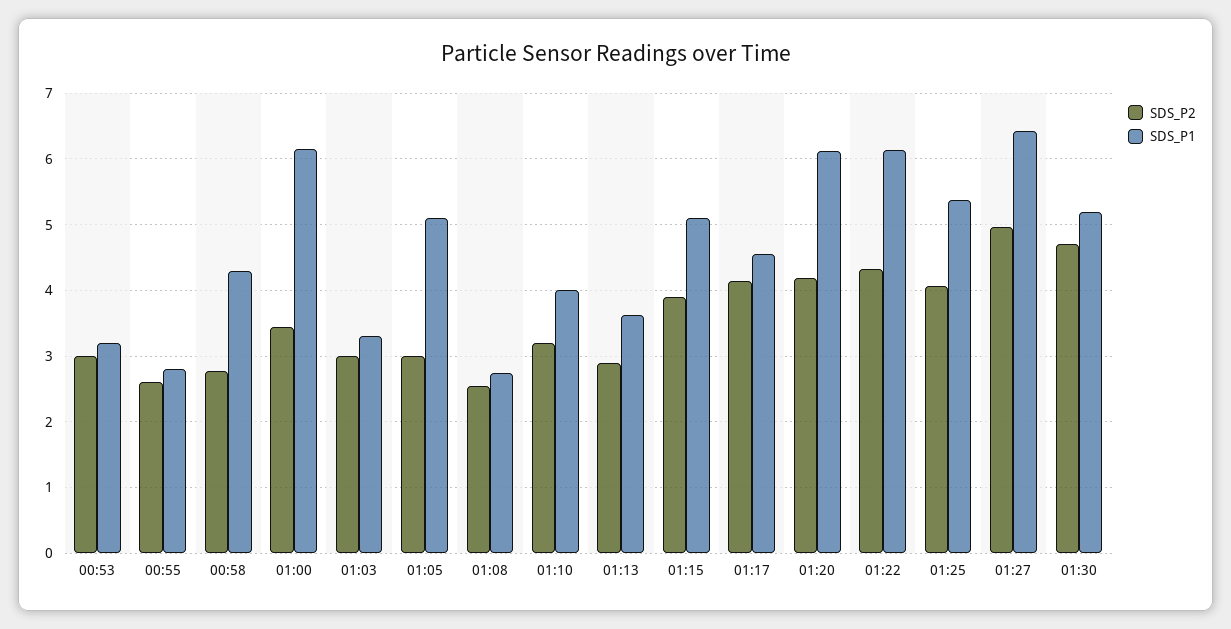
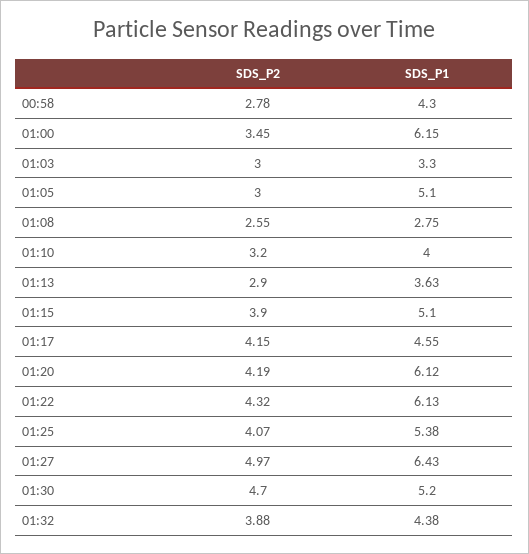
SDS_P2, 00:53: 3 -> none
SDS_P1, 00:53: 3.2 -> none
SDS_P2, 00:55: 2.6 -> none
SDS_P1, 00:55: 2.8 -> none
SDS_P2, 01:32: none -> 3.88
SDS_P1, 01:32: none -> 4.38

